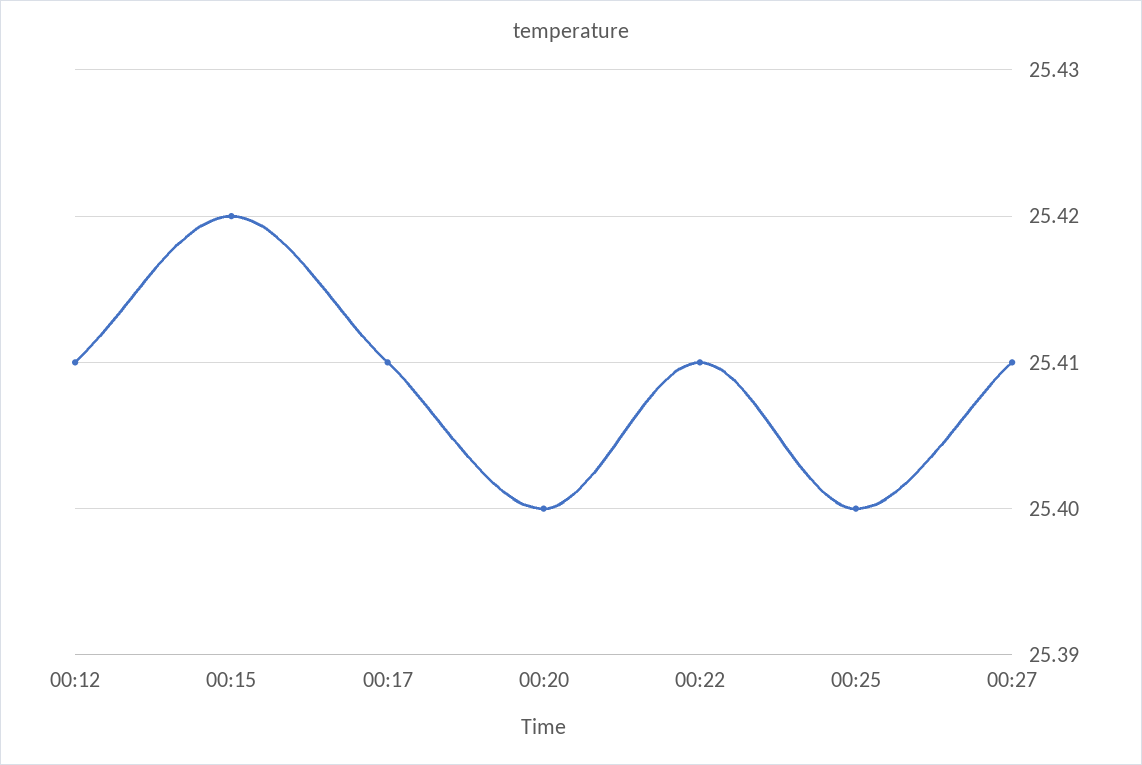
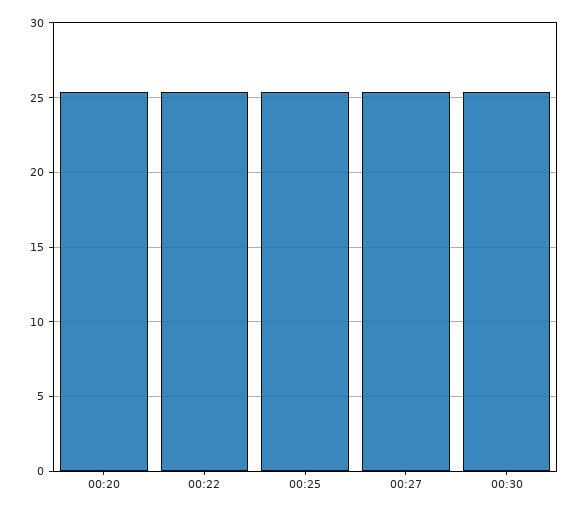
00:12: 25.41 -> none
00:15: 25.42 -> none
00:17: 25.41 -> none
00:30: none -> 25.5

